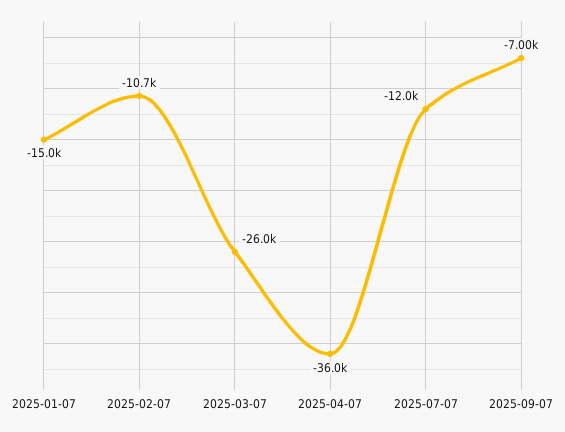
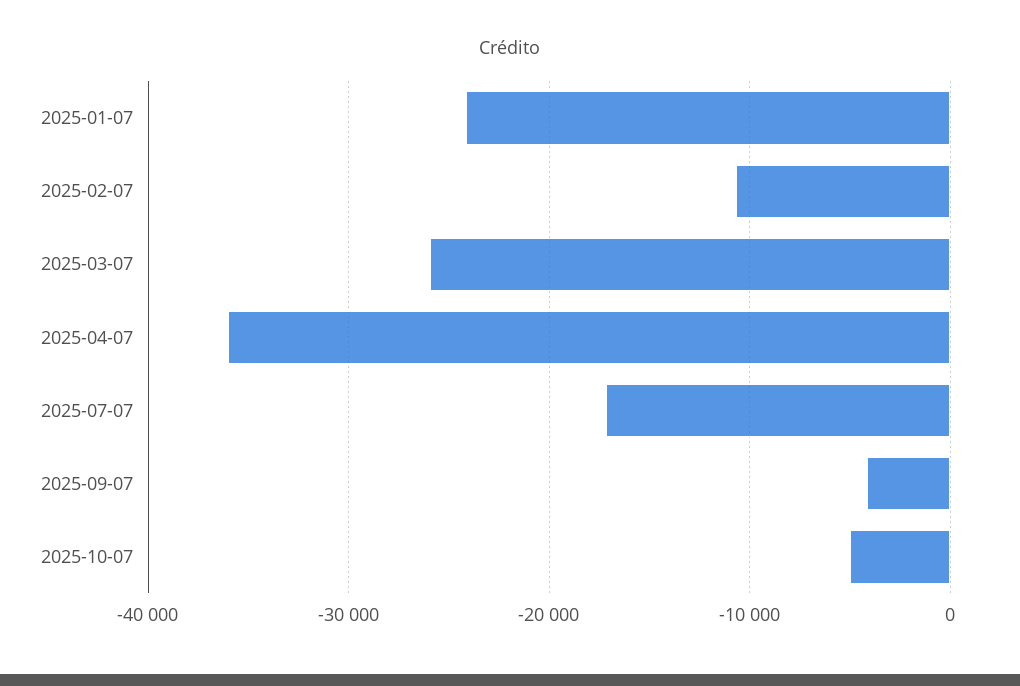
2025-01-07: -15000 -> -24000
2025-07-07: -12000 -> -17000
2025-09-07: -7000 -> -4000
2025-10-07: none -> -5000

